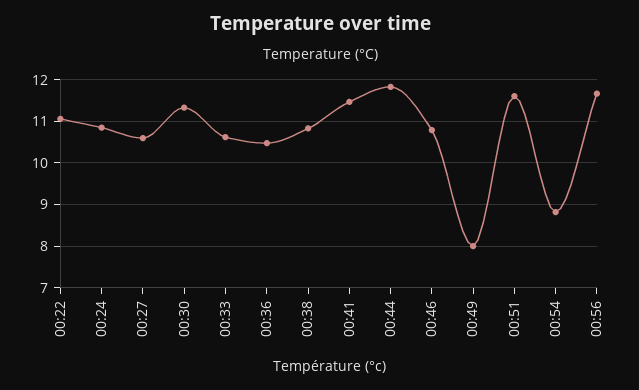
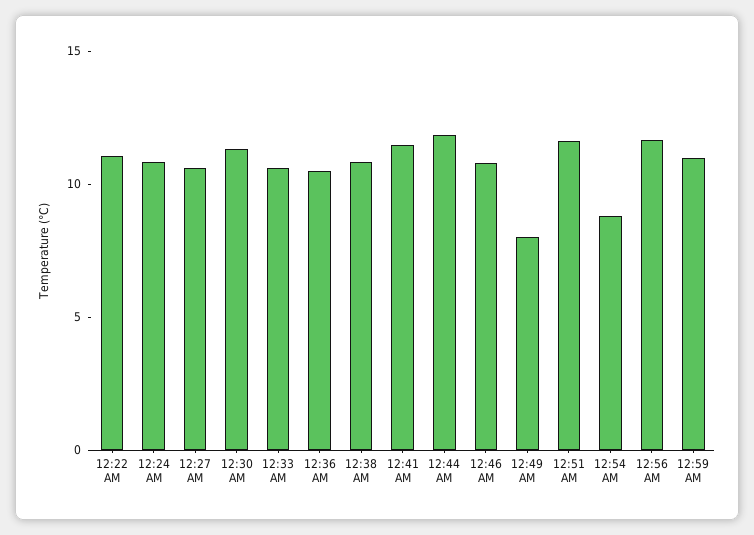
12:59 AM: none -> 11

